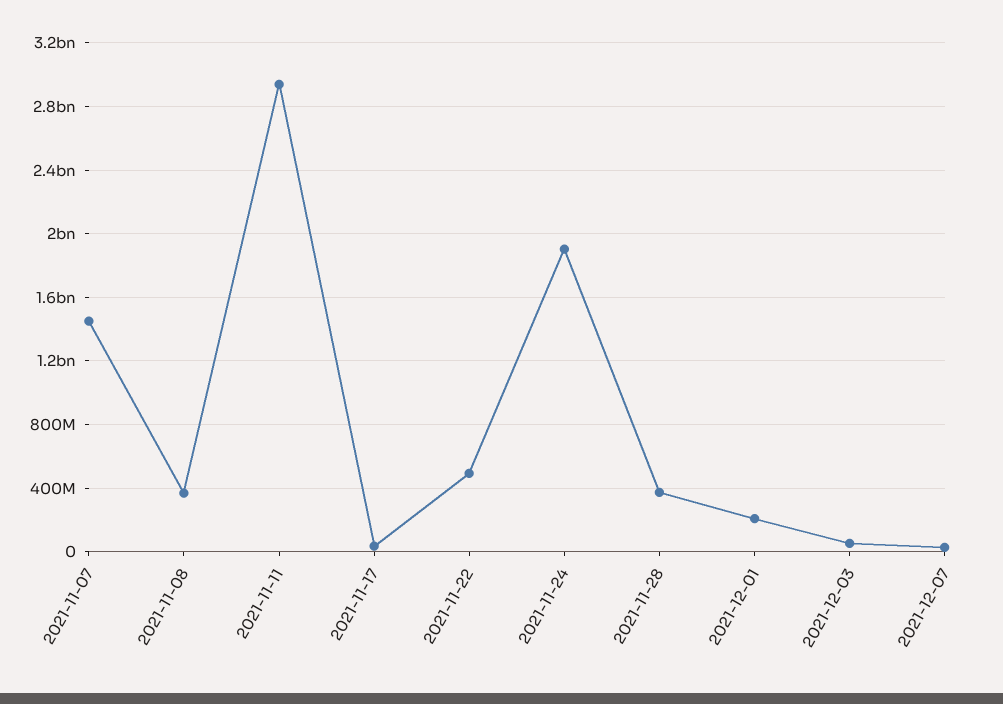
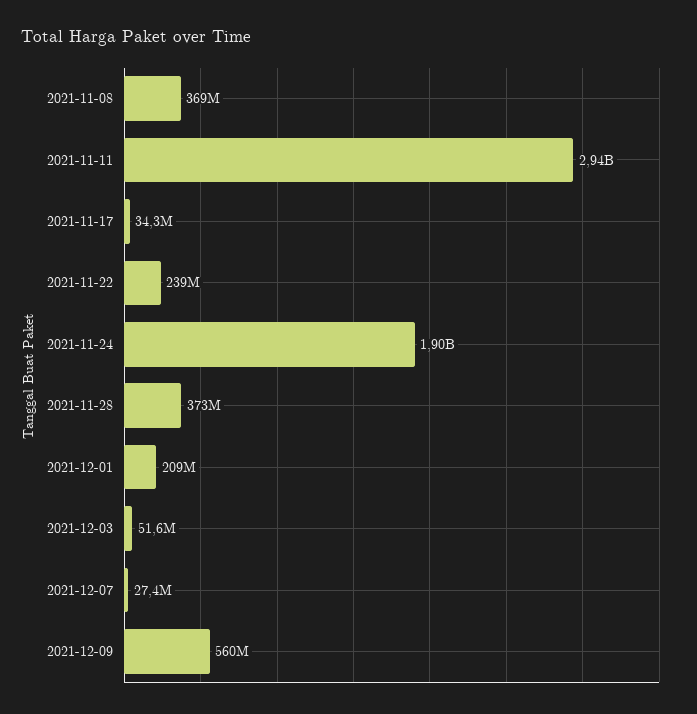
2021-11-07: 1450000000 -> none
2021-11-22: 500000000 -> 239000000
2021-12-09: none -> 560000000

